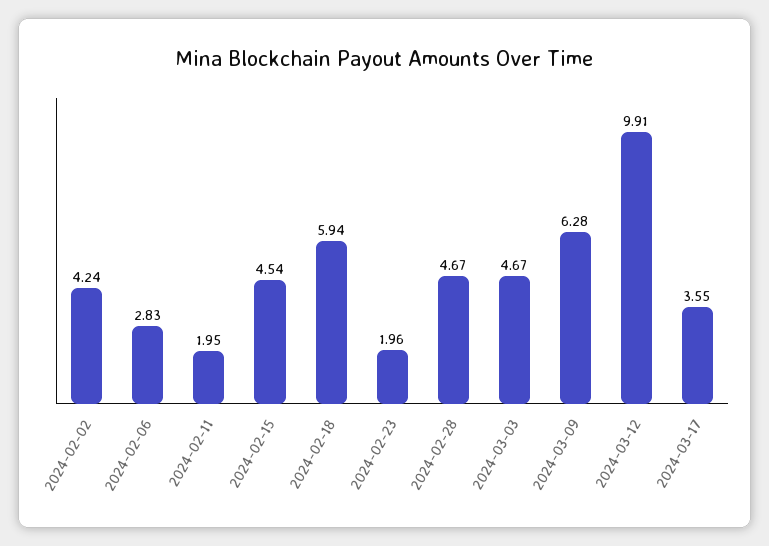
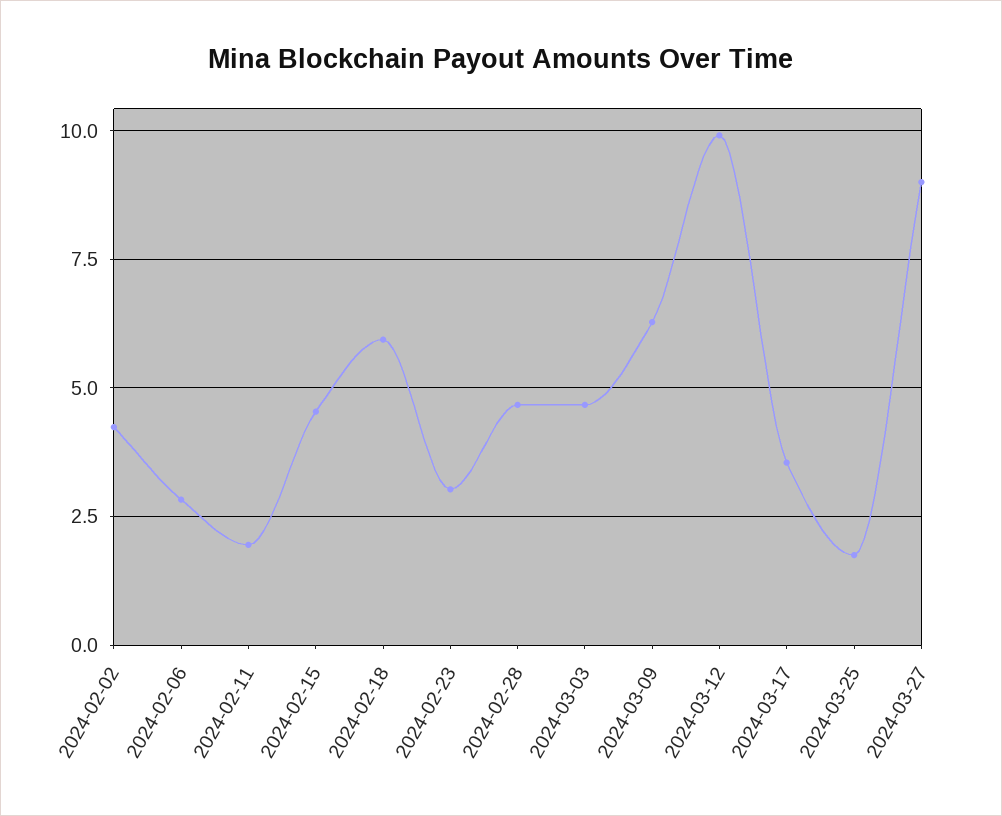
2024-02-23: 1.96 -> 3
2024-03-25: none -> 1.75
2024-03-27: none -> 9

